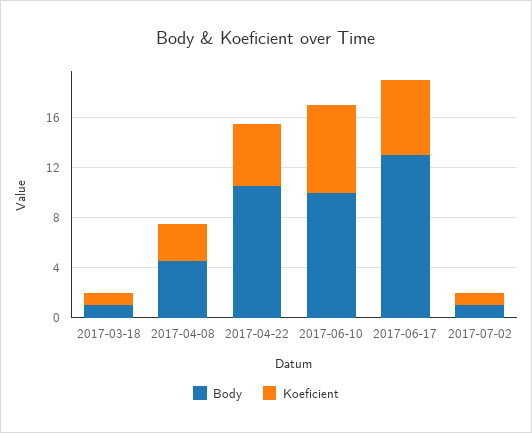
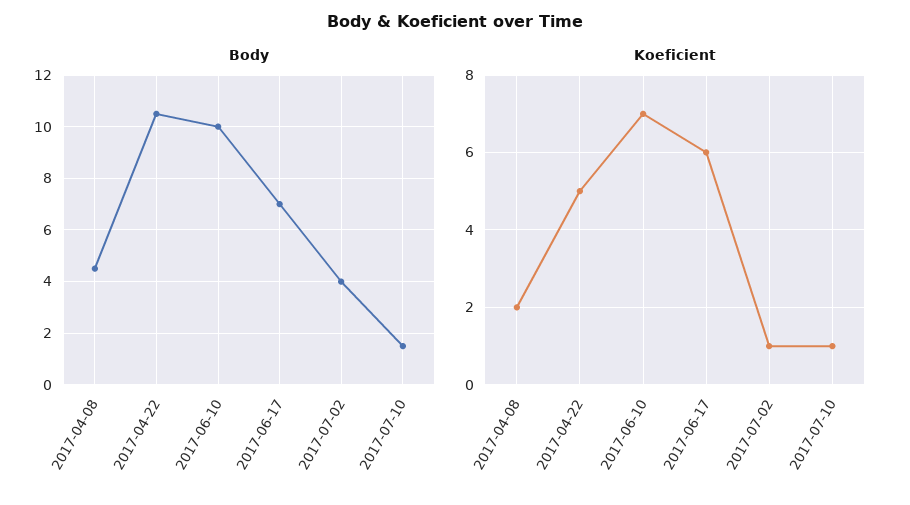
Body, 2017-03-18: 1 -> none
Koeficient, 2017-03-18: 1 -> none
Koeficient, 2017-04-08: 3 -> 2
Body, 2017-06-17: 13 -> 7
Body, 2017-07-02: 1 -> 4
Body, 2017-07-10: none -> 1.5
Koeficient, 2017-07-10: none -> 1

